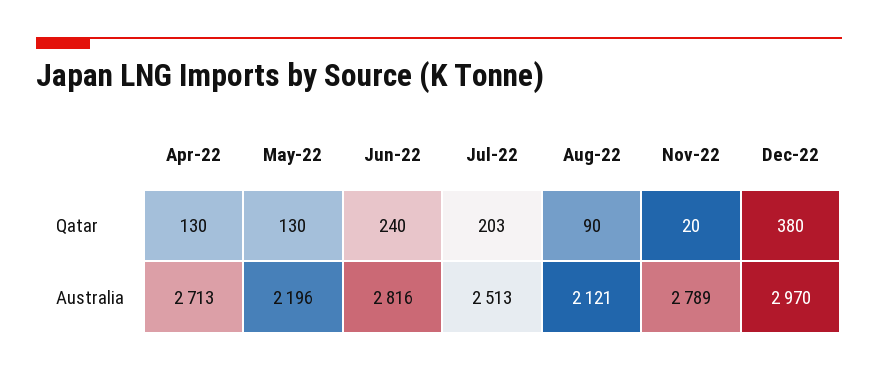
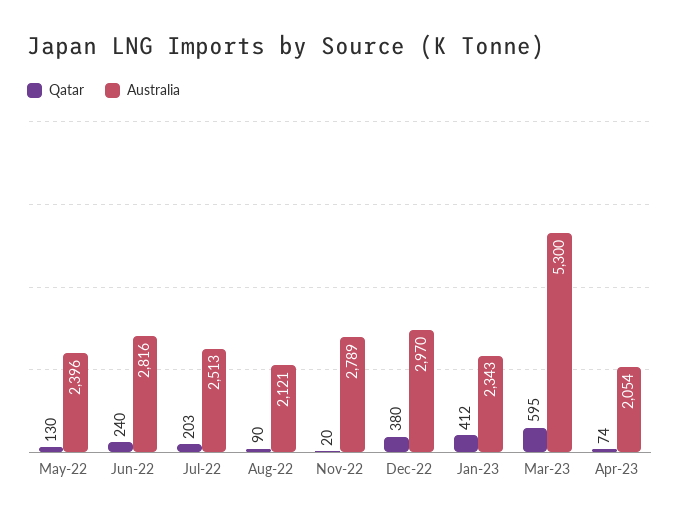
Qatar, Apr-22: 130 -> none
Australia, Apr-22: 2713 -> none
Australia, May-22: 2196 -> 2396
Qatar, Jan-23: none -> 412
Australia, Jan-23: none -> 2343
Qatar, Mar-23: none -> 595
Australia, Mar-23: none -> 5300
Qatar, Apr-23: none -> 74
Australia, Apr-23: none -> 2054

